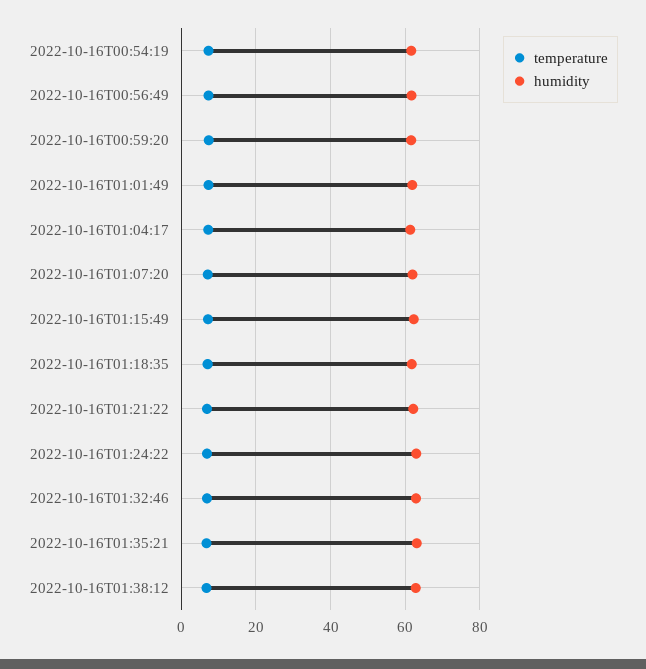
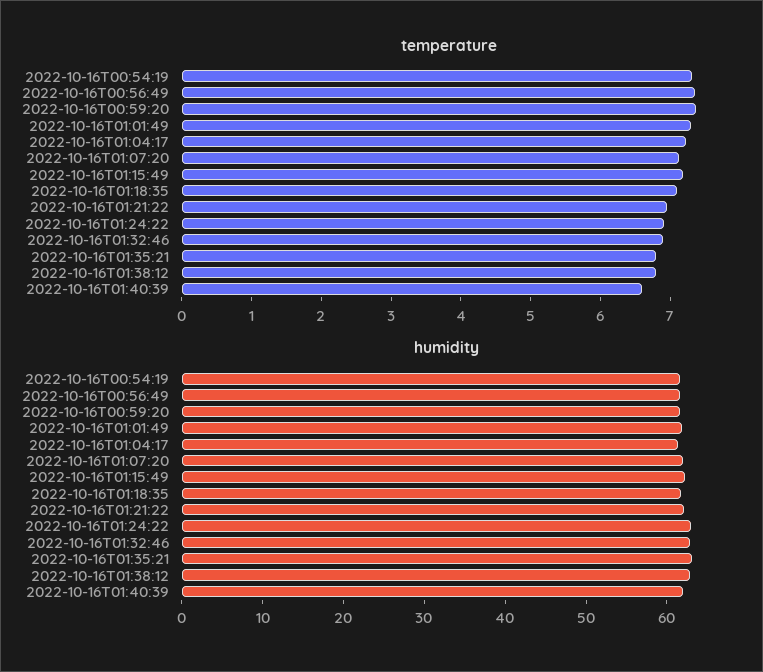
temperature, 2022-10-16T01:40:39: none -> 6.6
humidity, 2022-10-16T01:40:39: none -> 62

